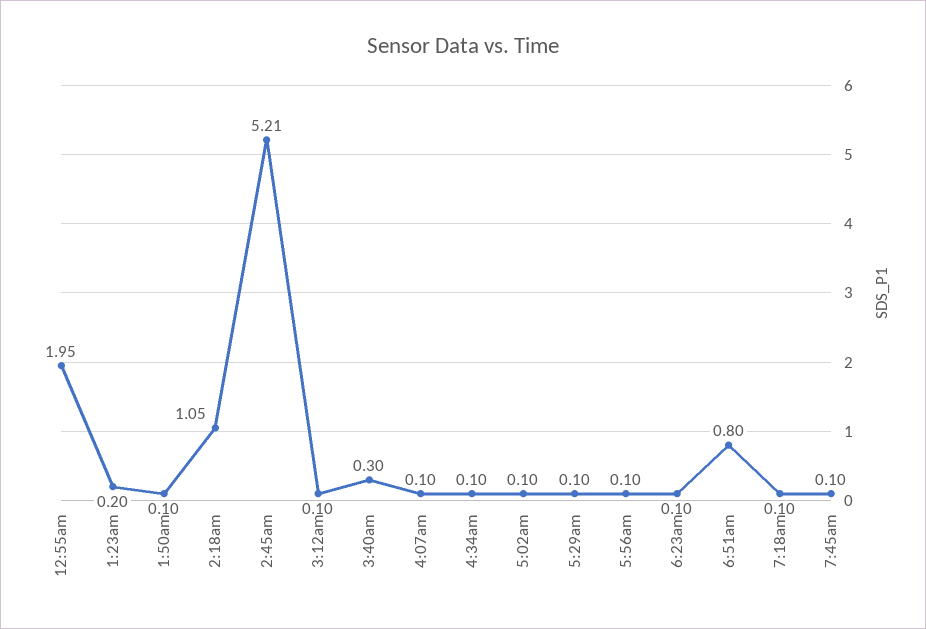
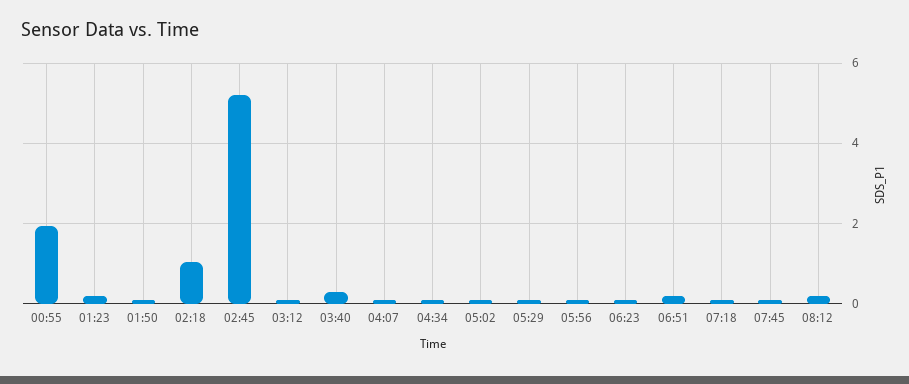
6:51am: 0.8 -> 0.2
08:12: none -> 0.2

